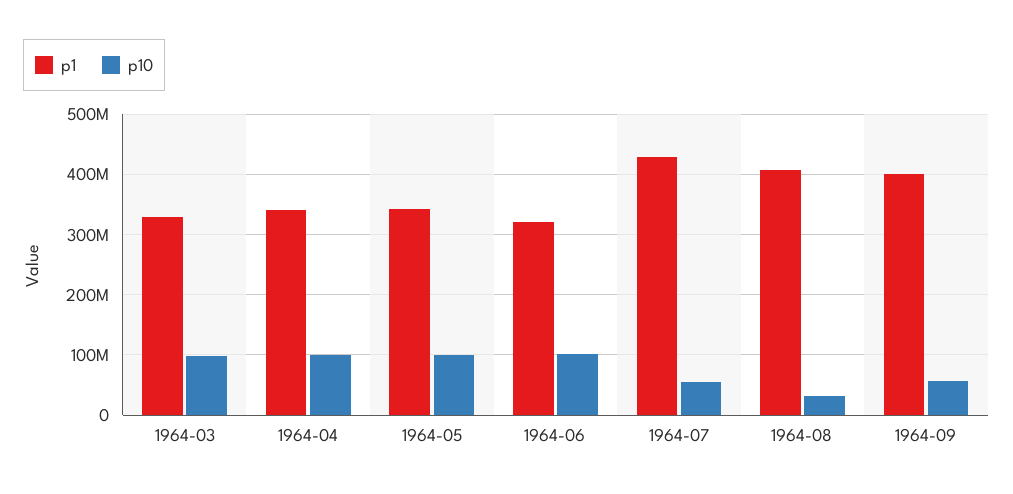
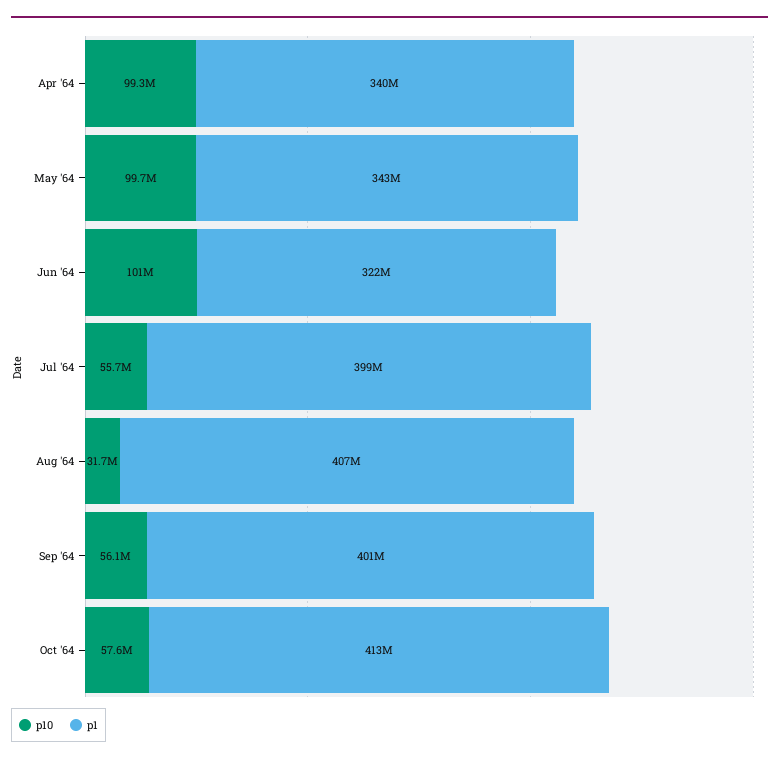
p1, 1964-03: 330000000 -> none
p10, 1964-03: 100000000 -> none
p1, 1964-07: 430000000 -> 399000000
p10, Oct '64: none -> 57600000
p1, Oct '64: none -> 413000000

